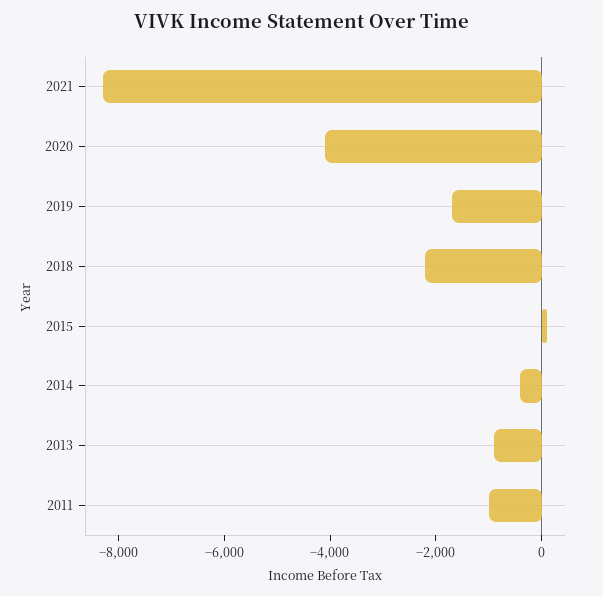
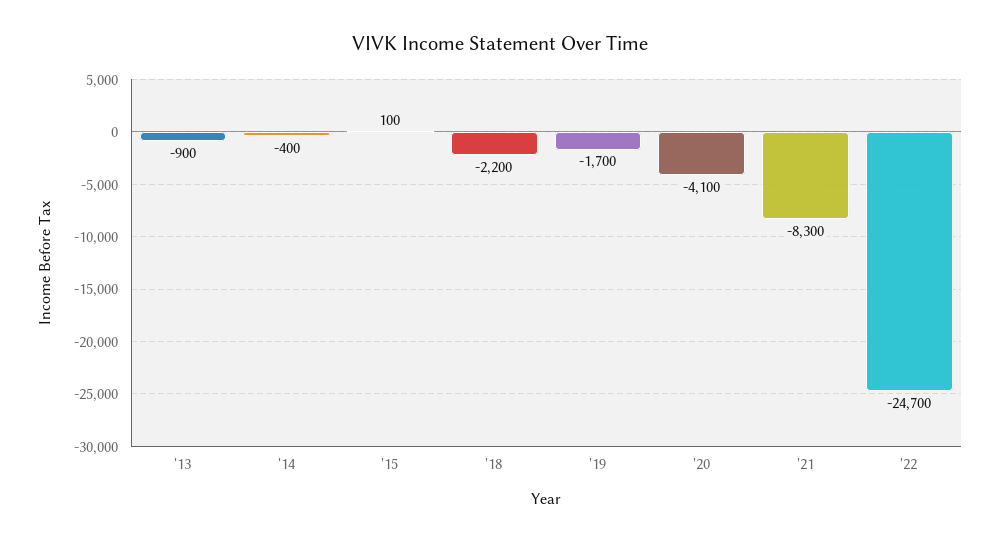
2011: -1000 -> none
'22: none -> -24700

